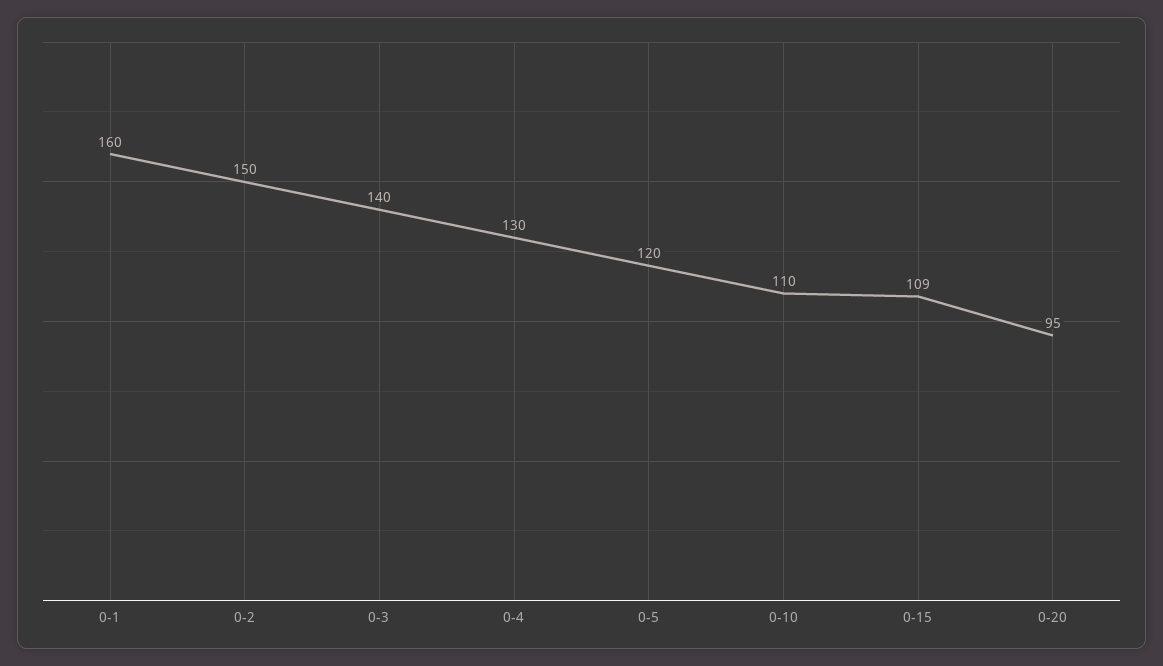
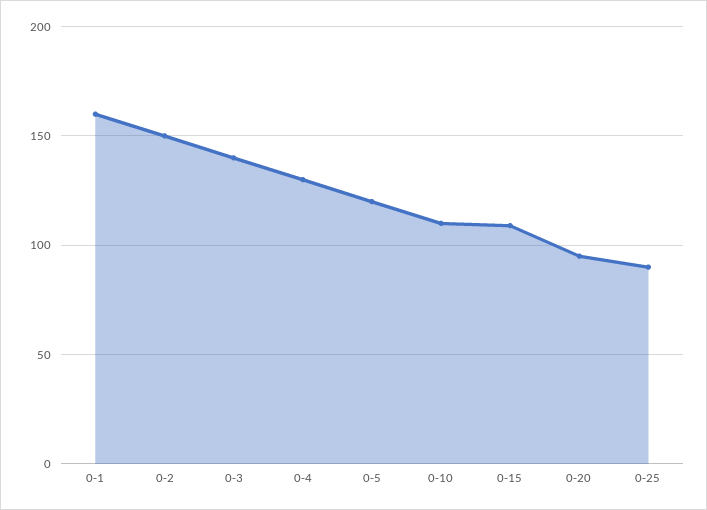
0-25: none -> 90

